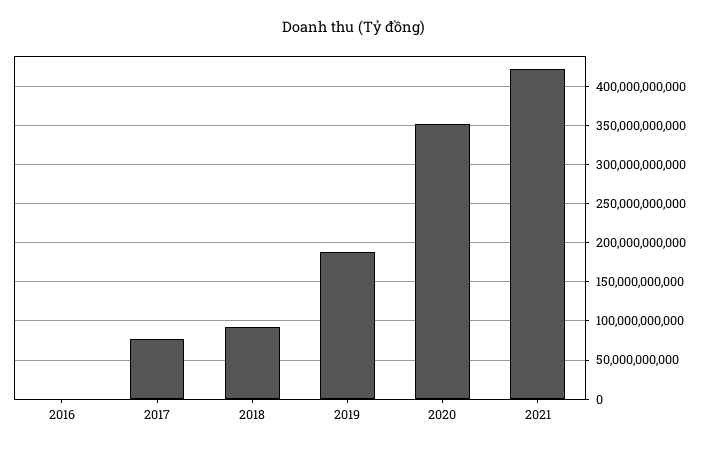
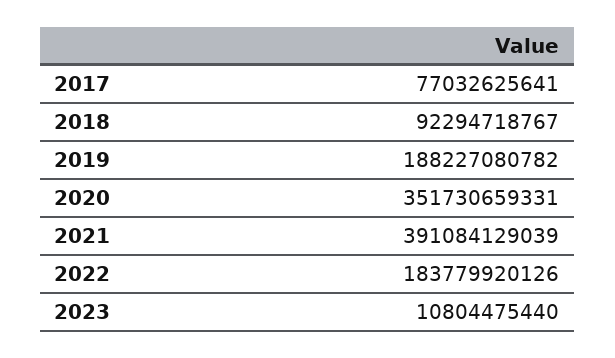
2016: 0 -> none
2021: 420000000000 -> 391084129039
2022: none -> 183779920126
2023: none -> 10804475440

